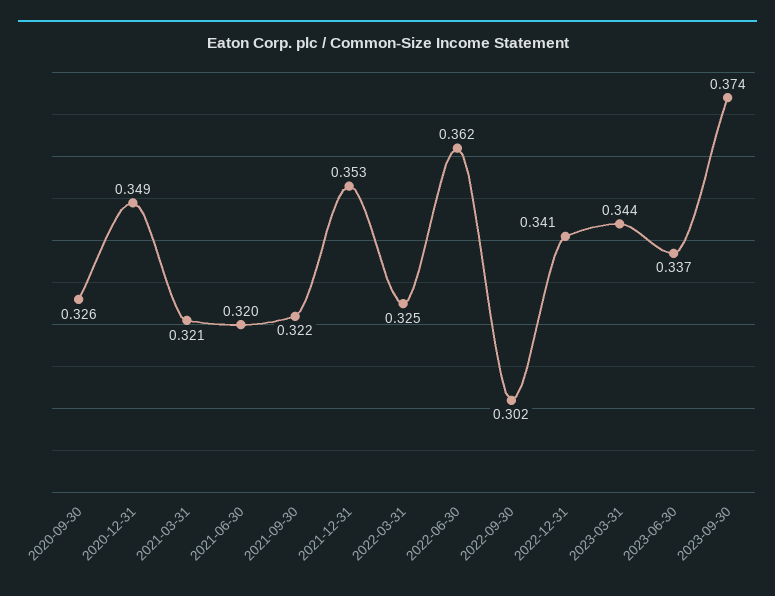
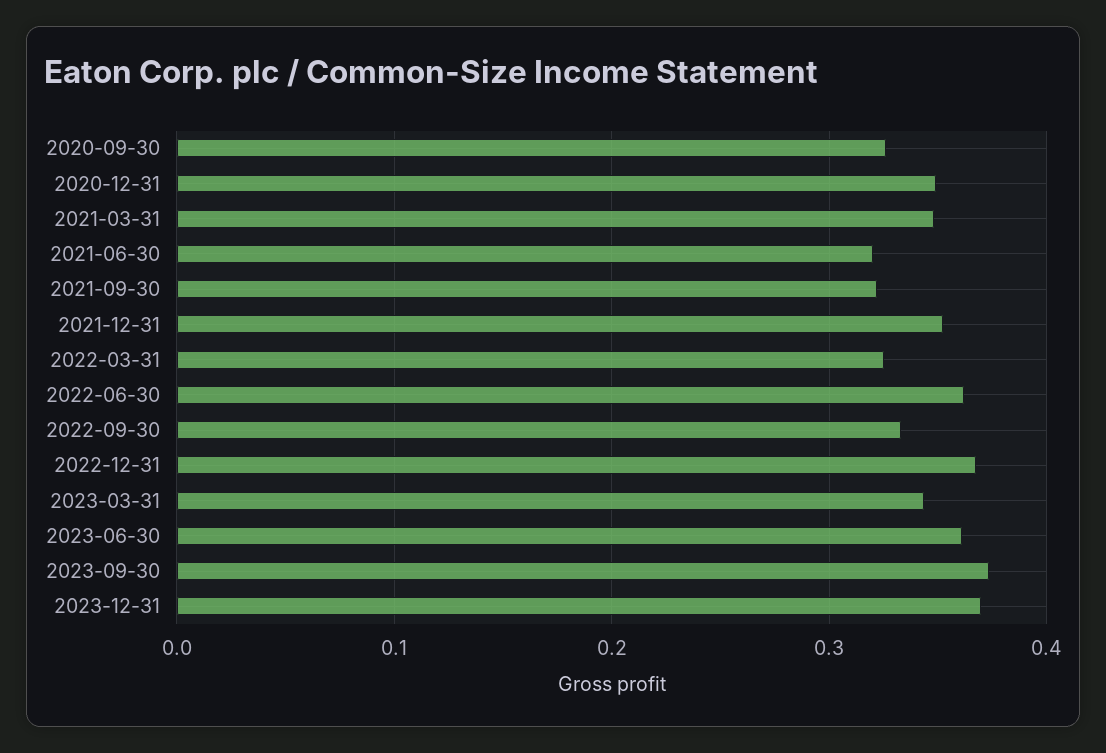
2021-03-31: 0.321 -> 0.35
2022-09-30: 0.302 -> 0.33
2022-12-31: 0.341 -> 0.37
2023-06-30: 0.337 -> 0.36
2023-12-31: none -> 0.37

